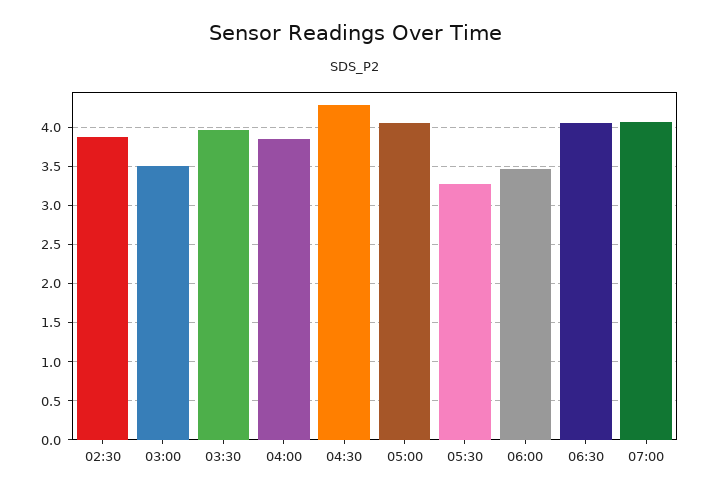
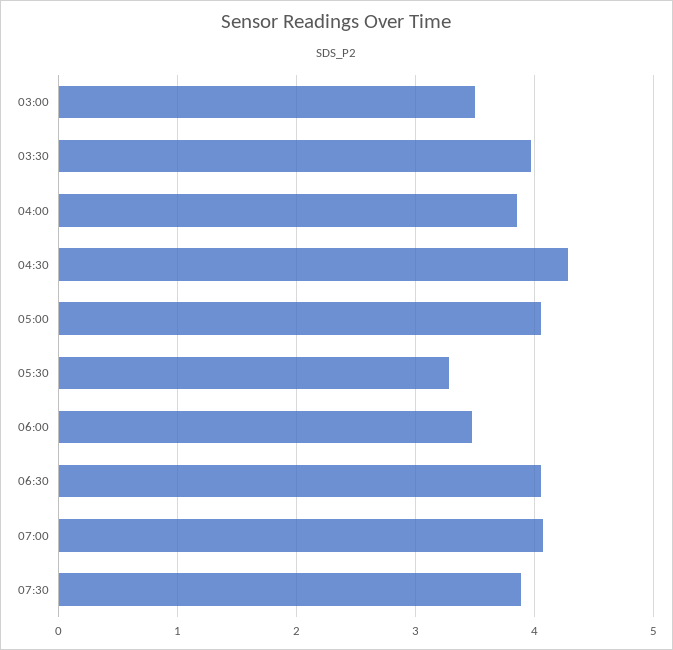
02:30: 3.9 -> none
07:30: none -> 3.9

